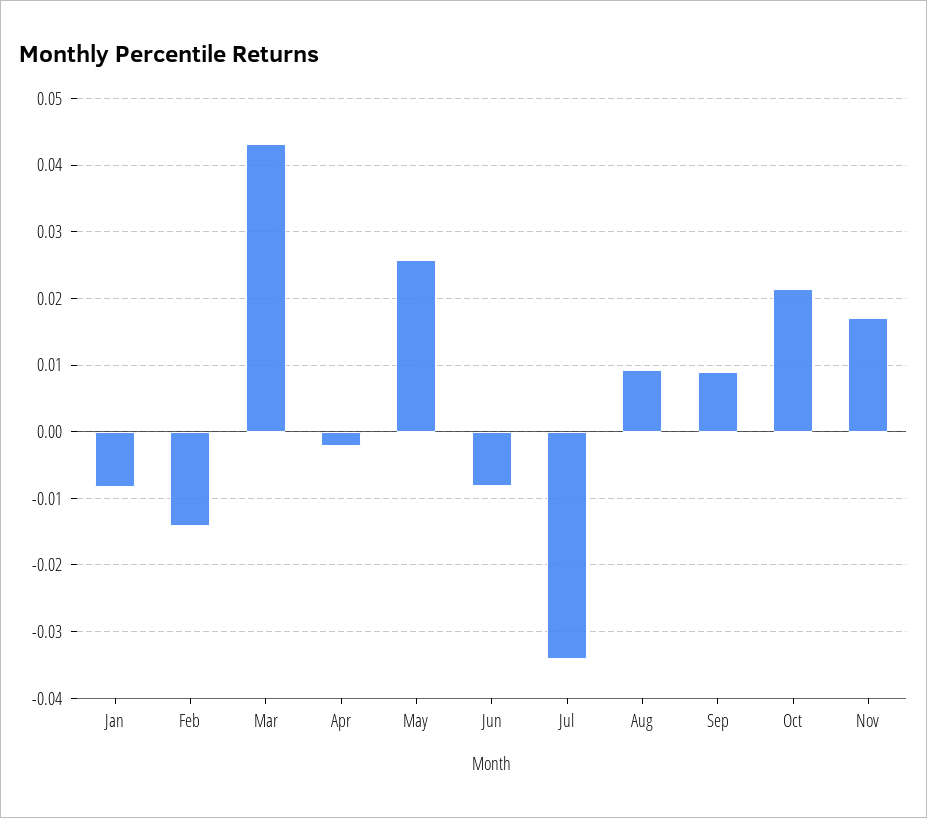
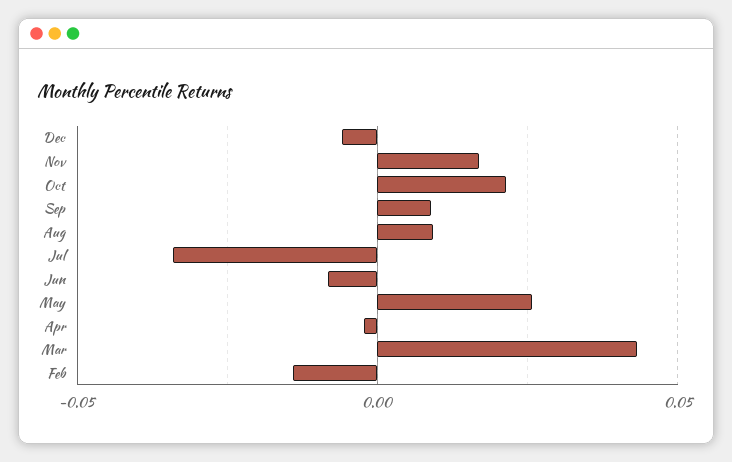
Jan: -0.008 -> none
Dec: none -> -0.005

